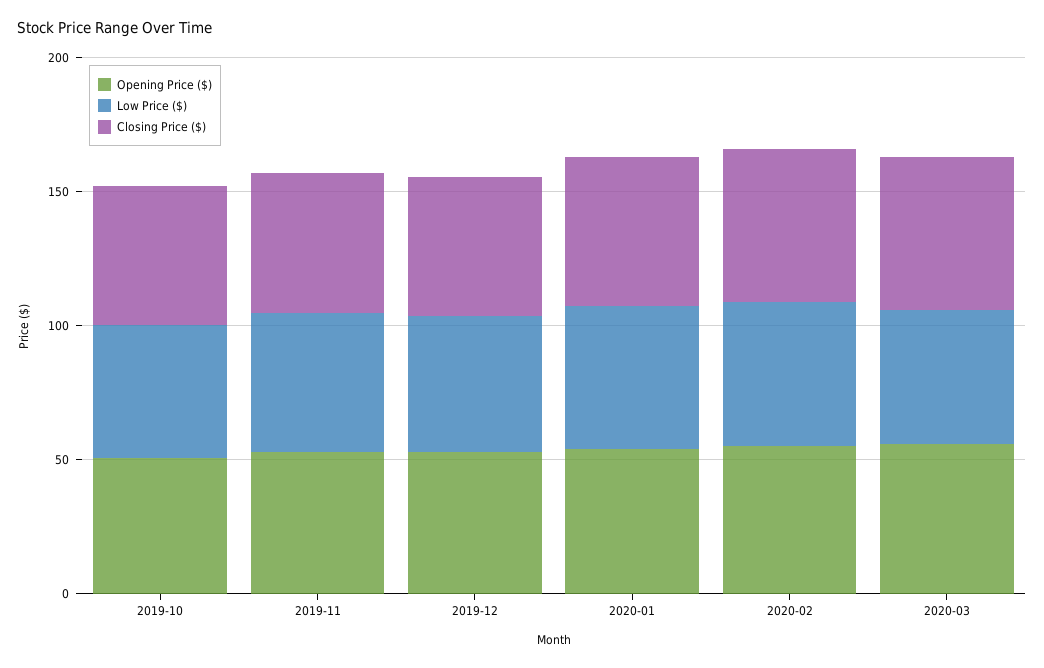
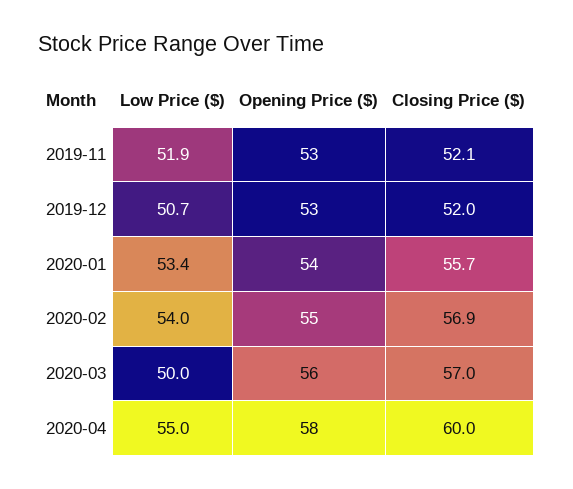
Opening Price ($), 2019-10: 50 -> none
Low Price ($), 2019-10: 50 -> none
Closing Price ($), 2019-10: 50 -> none
Low Price ($), 2020-04: none -> 55
Opening Price ($), 2020-04: none -> 58
Closing Price ($), 2020-04: none -> 60

